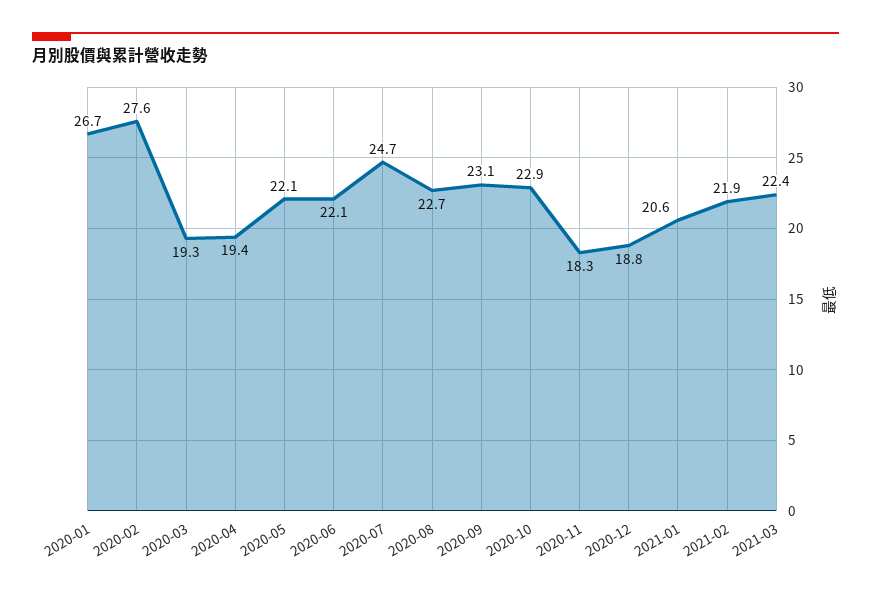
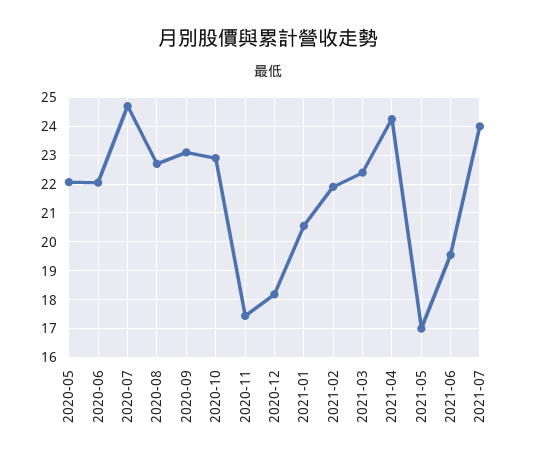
2020-01: 26.7 -> none
2020-02: 27.6 -> none
2020-03: 19.3 -> none
2020-04: 19.4 -> none
2020-11: 18.3 -> 17.5
2020-12: 18.8 -> 18.25
2021-04: none -> 24.25
2021-05: none -> 17
2021-06: none -> 19.5
2021-07: none -> 24

